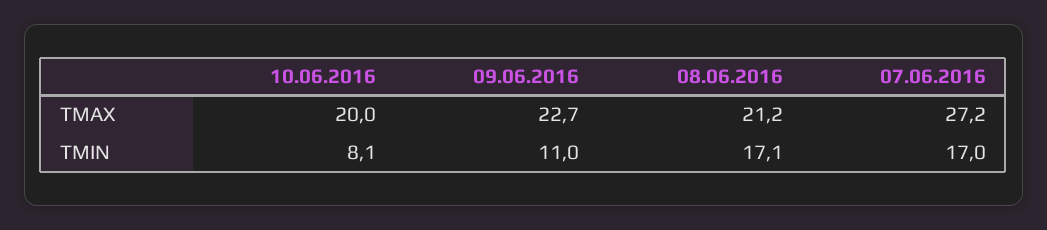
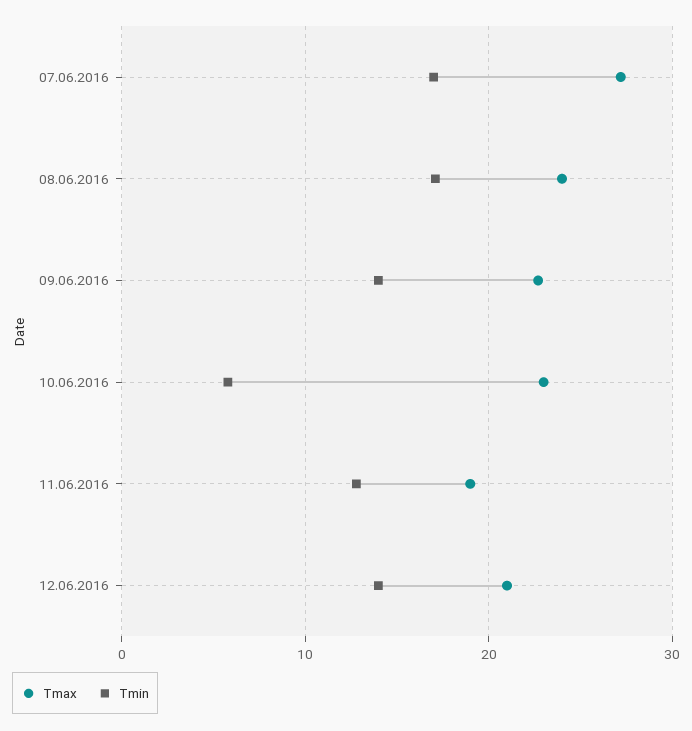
TMAX, 10.06.2016: 20 -> 23
TMAX, 08.06.2016: 21.2 -> 24
TMIN, 10.06.2016: 8.1 -> 6
TMIN, 09.06.2016: 11 -> 14
TMAX, 11.06.2016: none -> 19
TMIN, 11.06.2016: none -> 13
TMAX, 12.06.2016: none -> 21
TMIN, 12.06.2016: none -> 14

